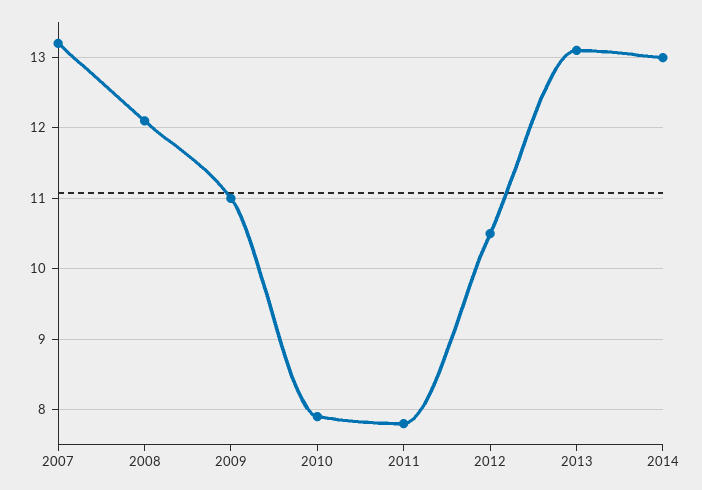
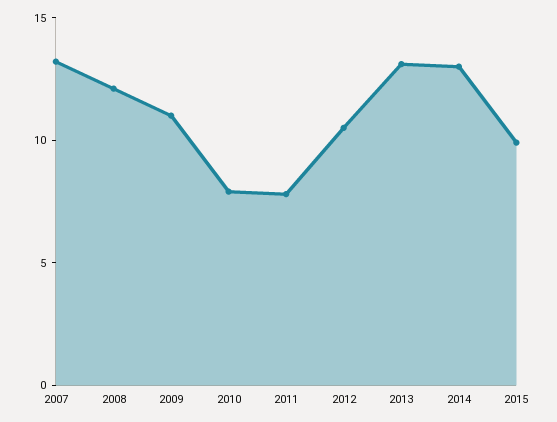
2015: none -> 10

